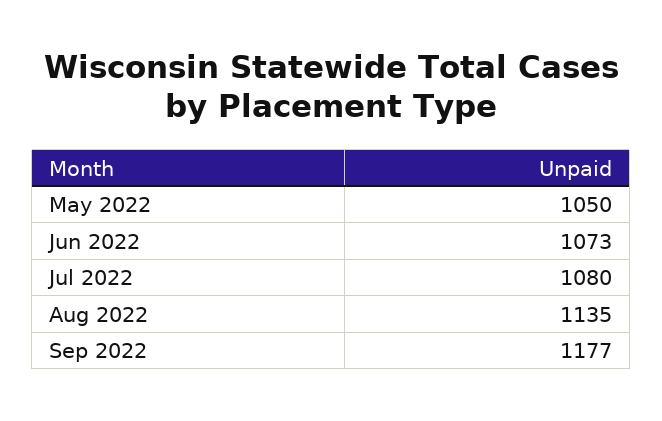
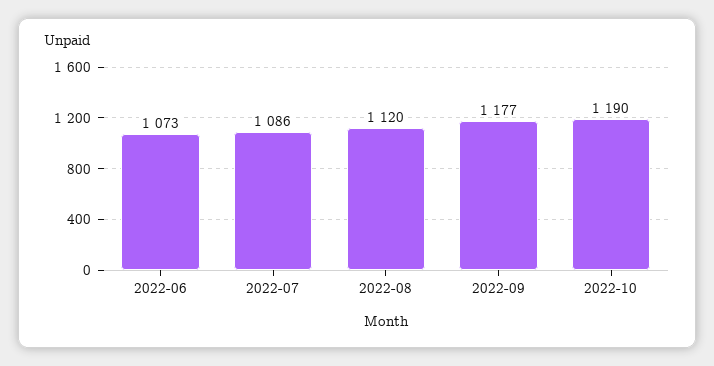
May 2022: 1050 -> none
Jul 2022: 1080 -> 1086
Aug 2022: 1135 -> 1120
2022-10: none -> 1190

